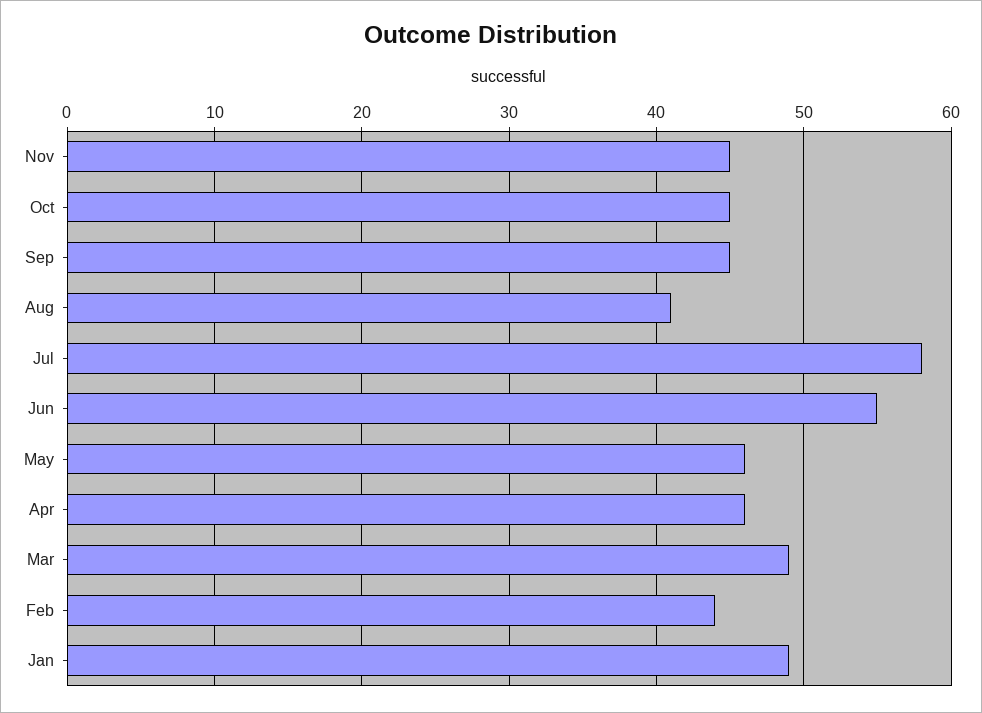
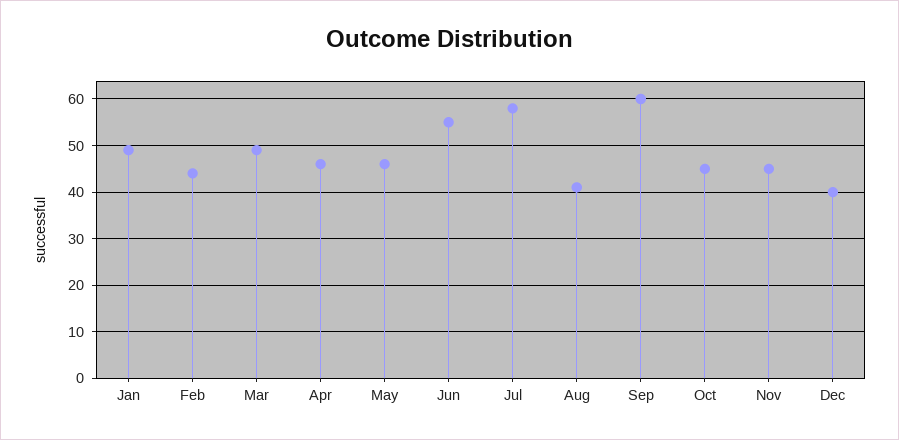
Sep: 45 -> 60
Dec: none -> 40

